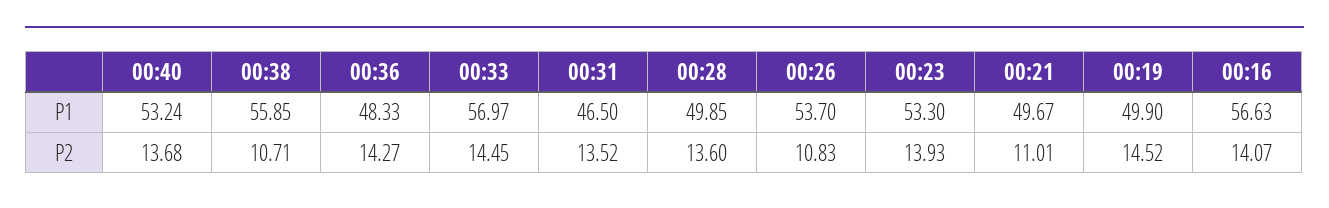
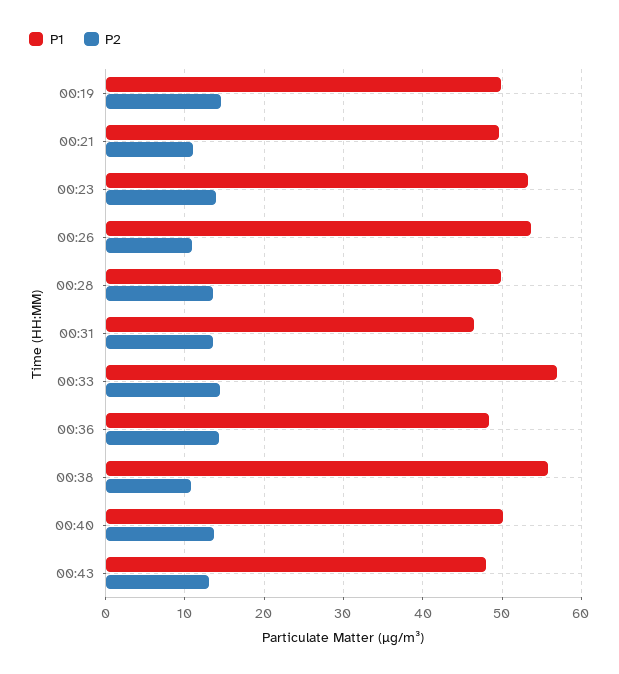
P1, 00:40: 53.24 -> 50
P1, 00:16: 56.63 -> none
P2, 00:16: 14.07 -> none
P1, 00:43: none -> 48
P2, 00:43: none -> 13

